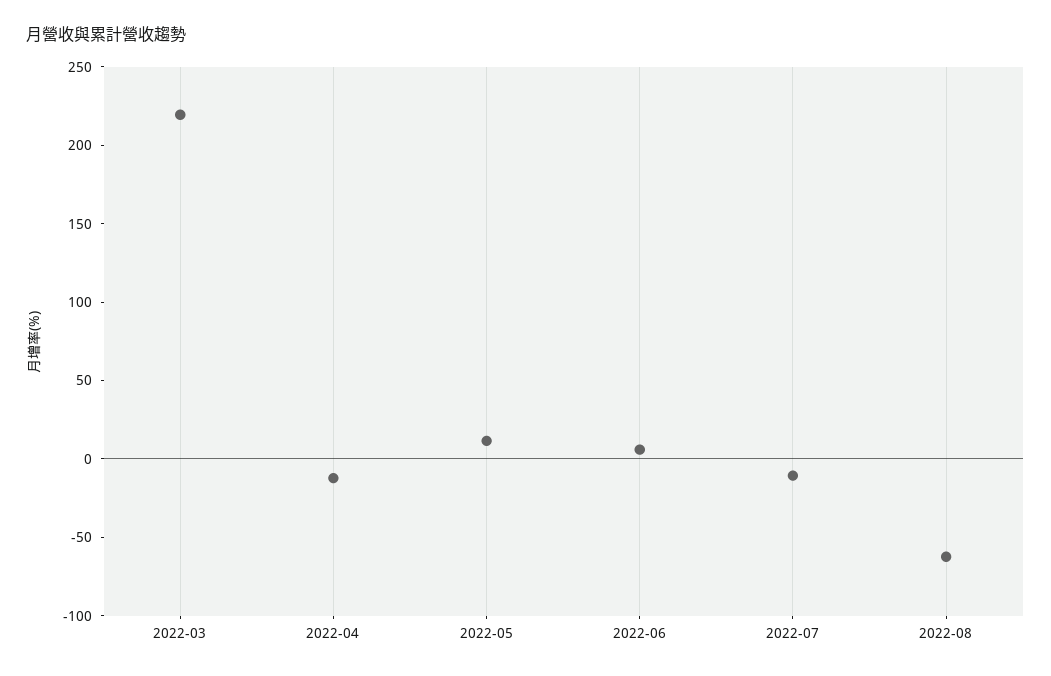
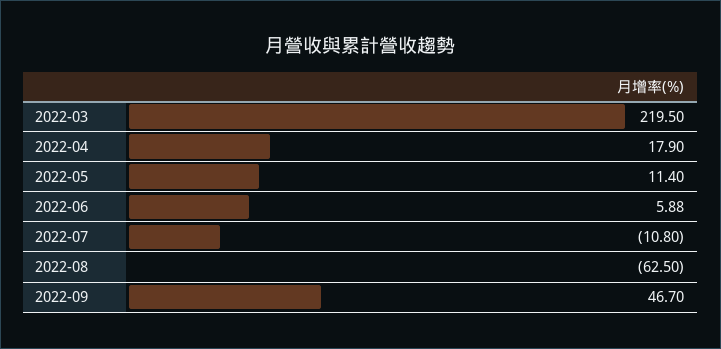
2022-04: -10 -> 17.9
2022-09: none -> 46.7

